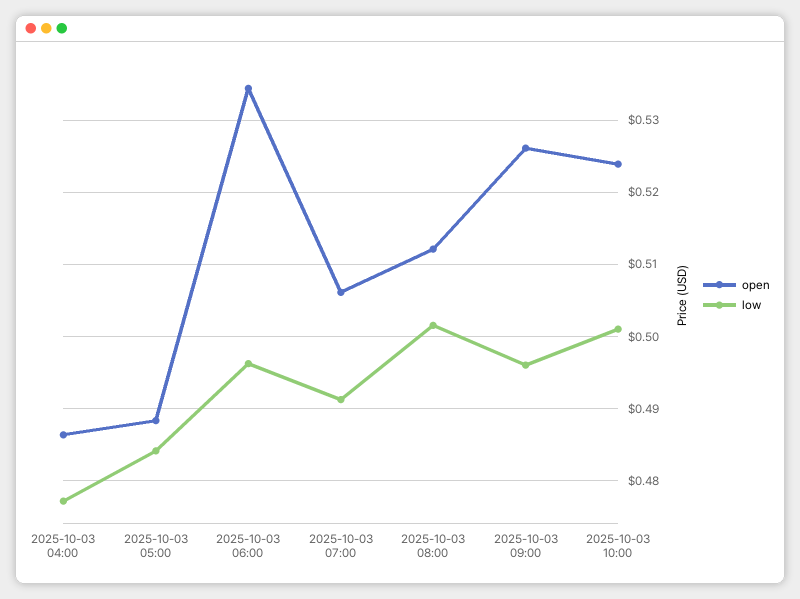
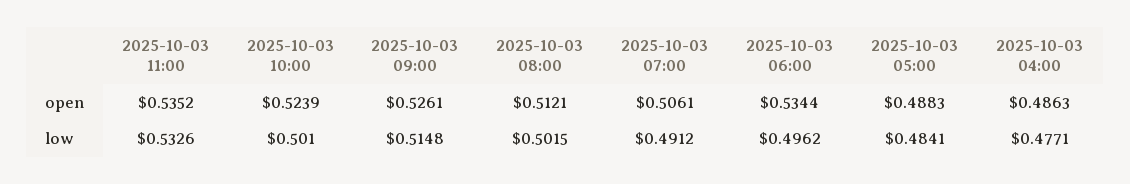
low, 2025-10-03 09:00: 0.496 -> 0.5148
open, 2025-10-03 11:00: none -> 0.5352
low, 2025-10-03 11:00: none -> 0.5326

